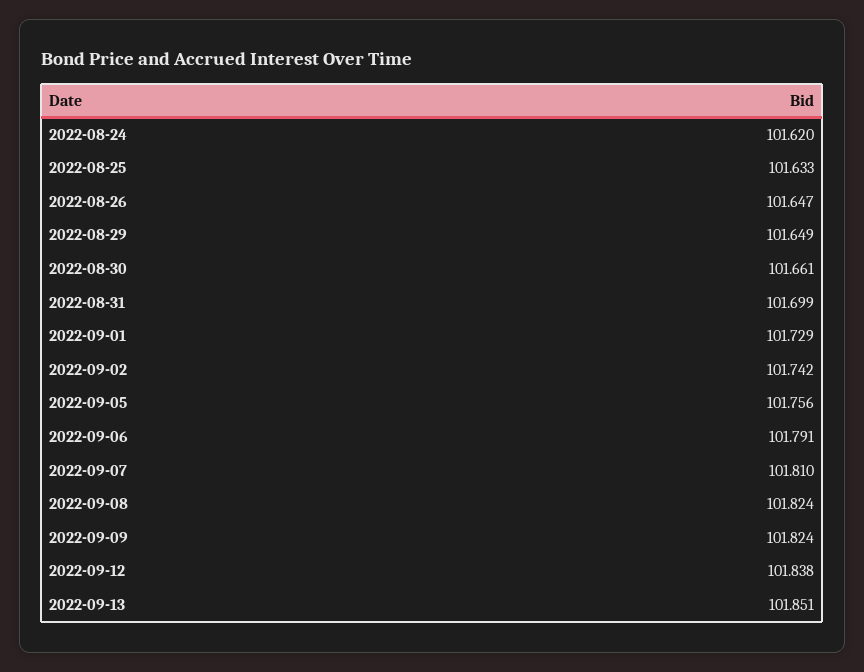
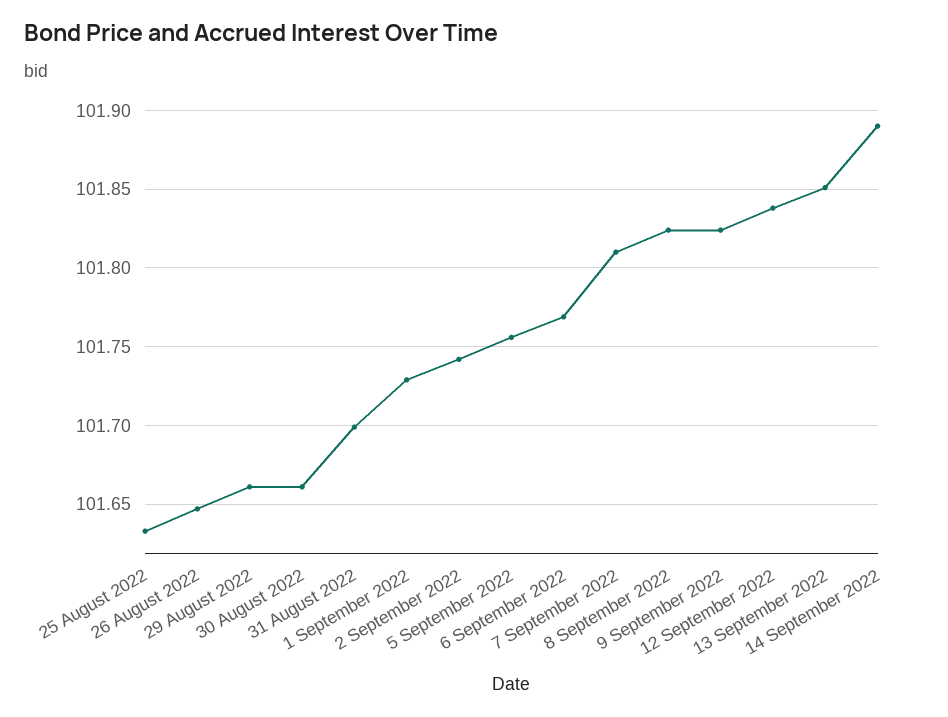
2022-08-24: 101.62 -> none
2022-08-29: 101.649 -> 101.66
2022-09-06: 101.791 -> 101.77
14 September 2022: none -> 101.89

